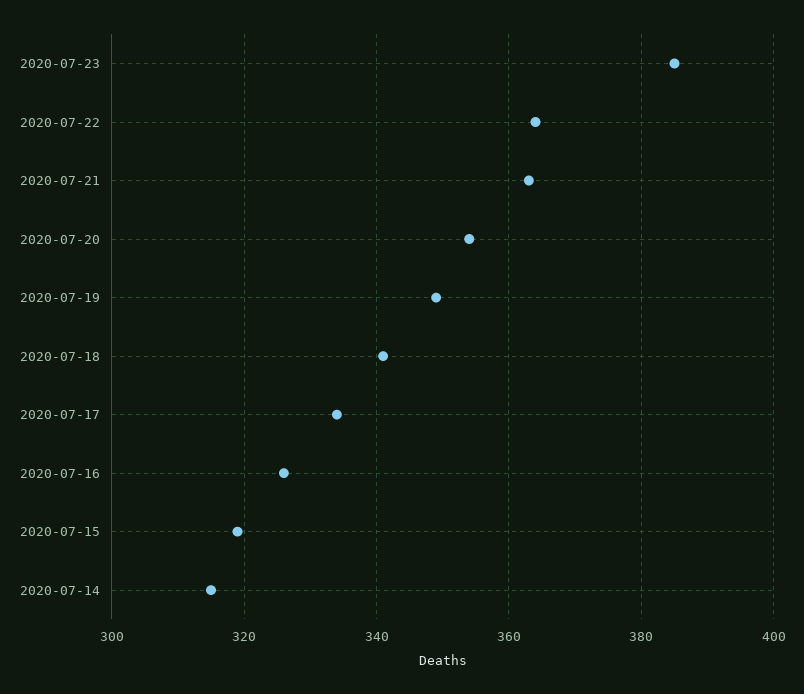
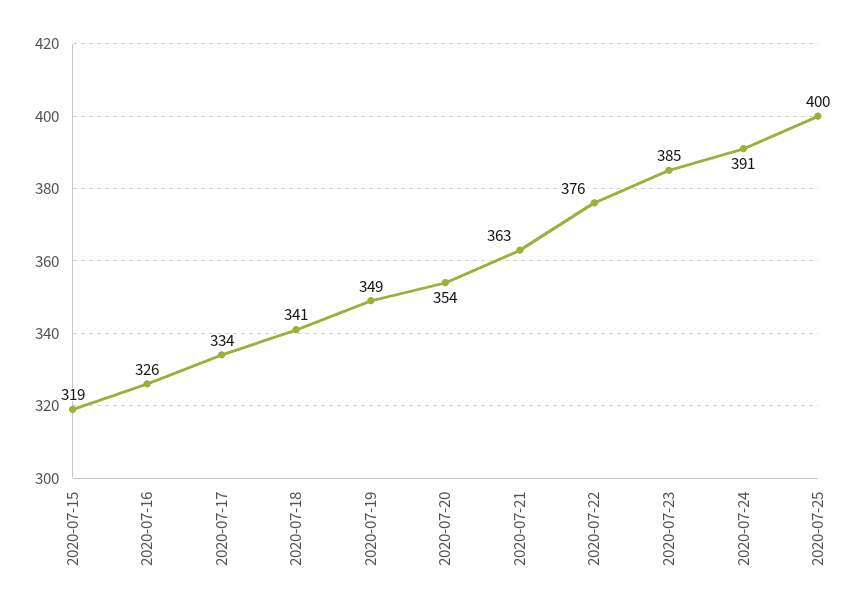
2020-07-22: 365 -> 376
2020-07-14: 315 -> none
2020-07-24: none -> 391
2020-07-25: none -> 400

